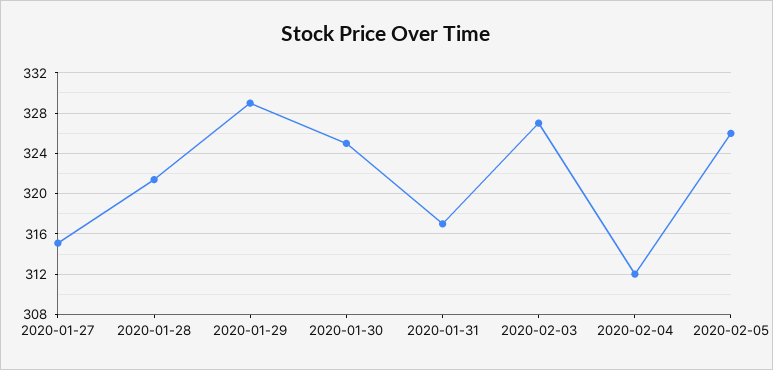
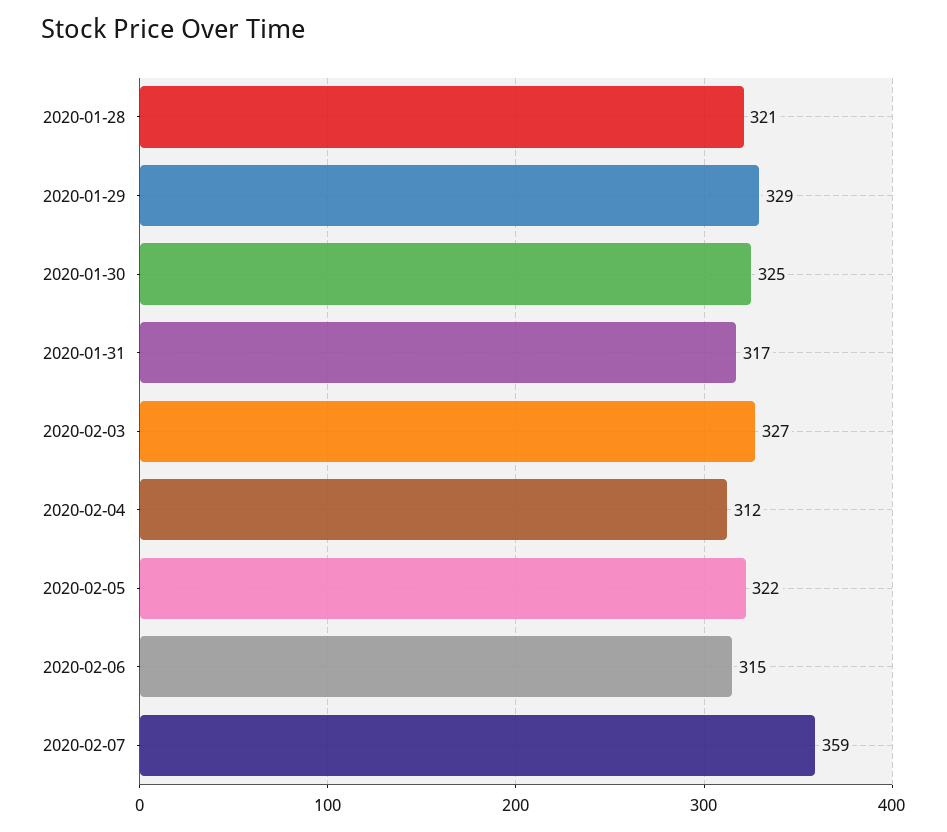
2020-01-27: 315 -> none
2020-02-05: 326 -> 322
2020-02-06: none -> 315
2020-02-07: none -> 359

